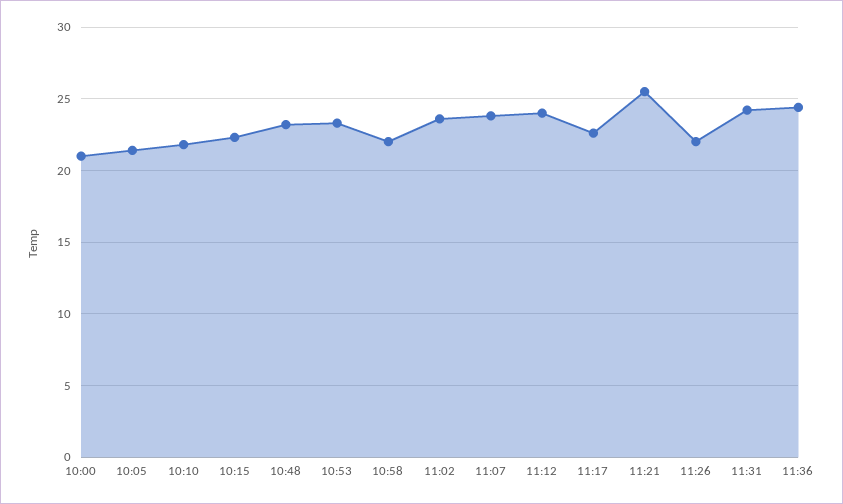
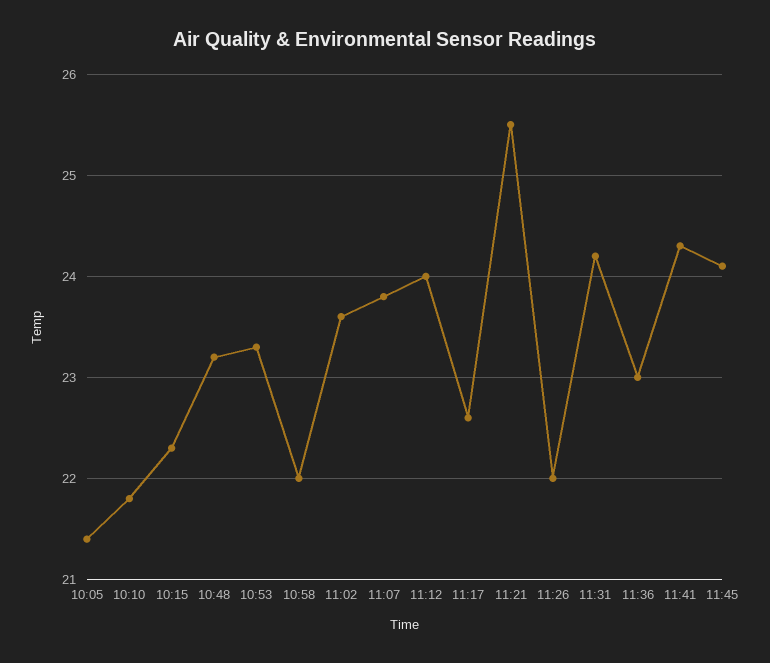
10:00: 21 -> none
11:36: 24.5 -> 23
11:41: none -> 24.3
11:45: none -> 24.1

